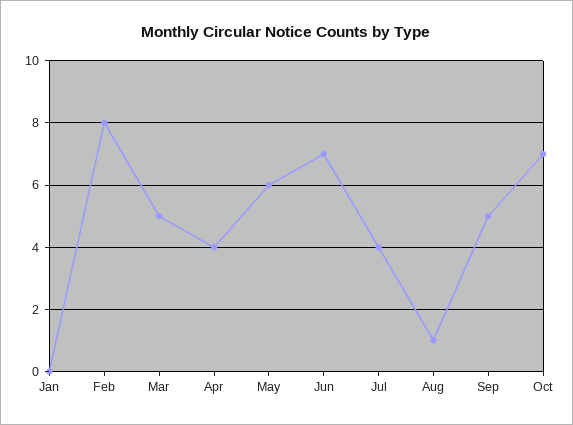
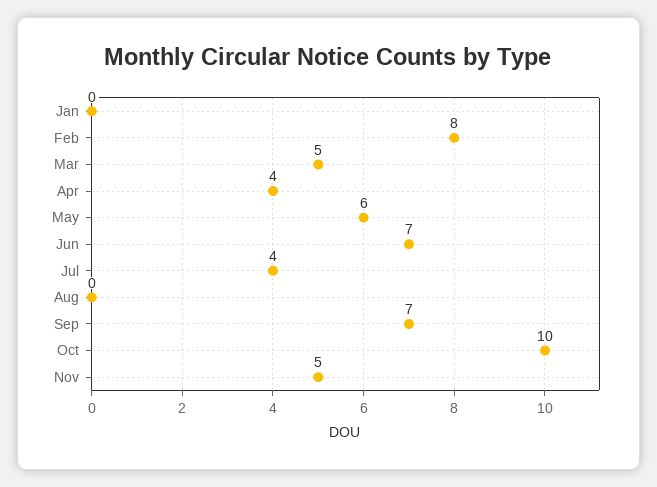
Aug: 1 -> 0
Sep: 5 -> 7
Oct: 7 -> 10
Nov: none -> 5

